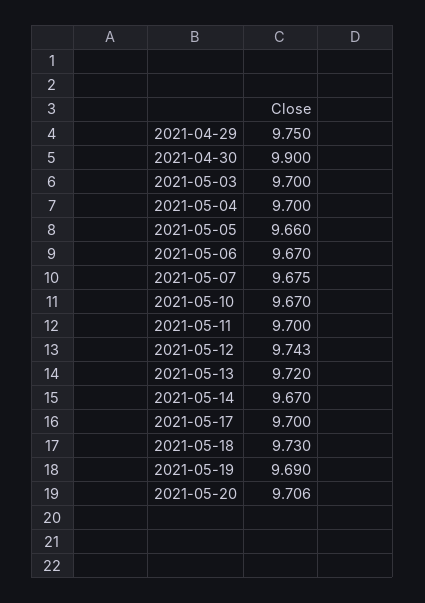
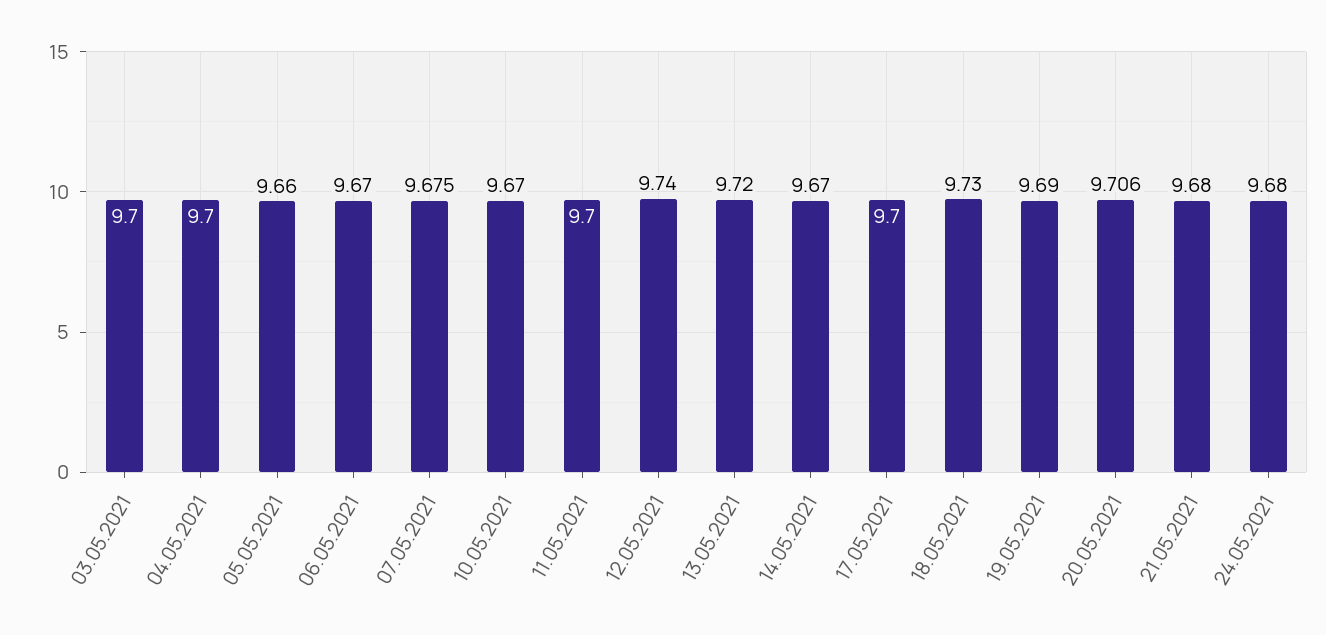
2021-04-29: 9.75 -> none
2021-04-30: 9.9 -> none
2021-05-12: 9.743 -> 9.74
21.05.2021: none -> 9.68
24.05.2021: none -> 9.68

